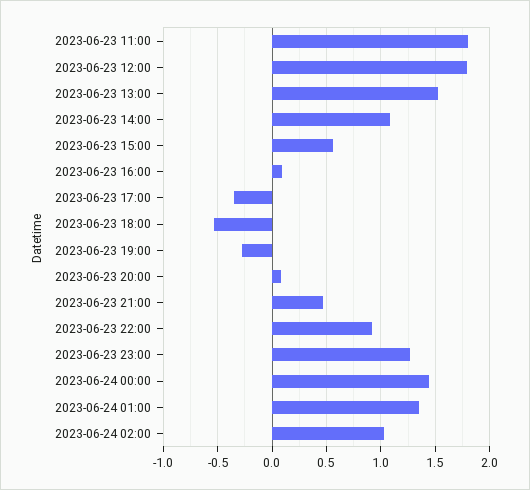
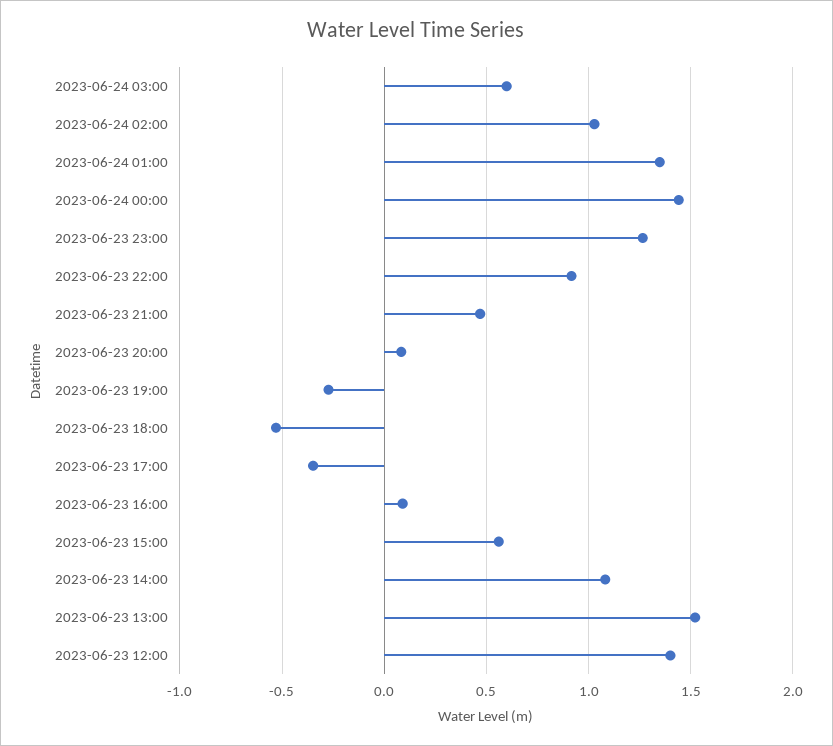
2023-06-23 11:00: 1.8 -> none
2023-06-23 12:00: 1.8 -> 1.4
2023-06-24 03:00: none -> 0.6

